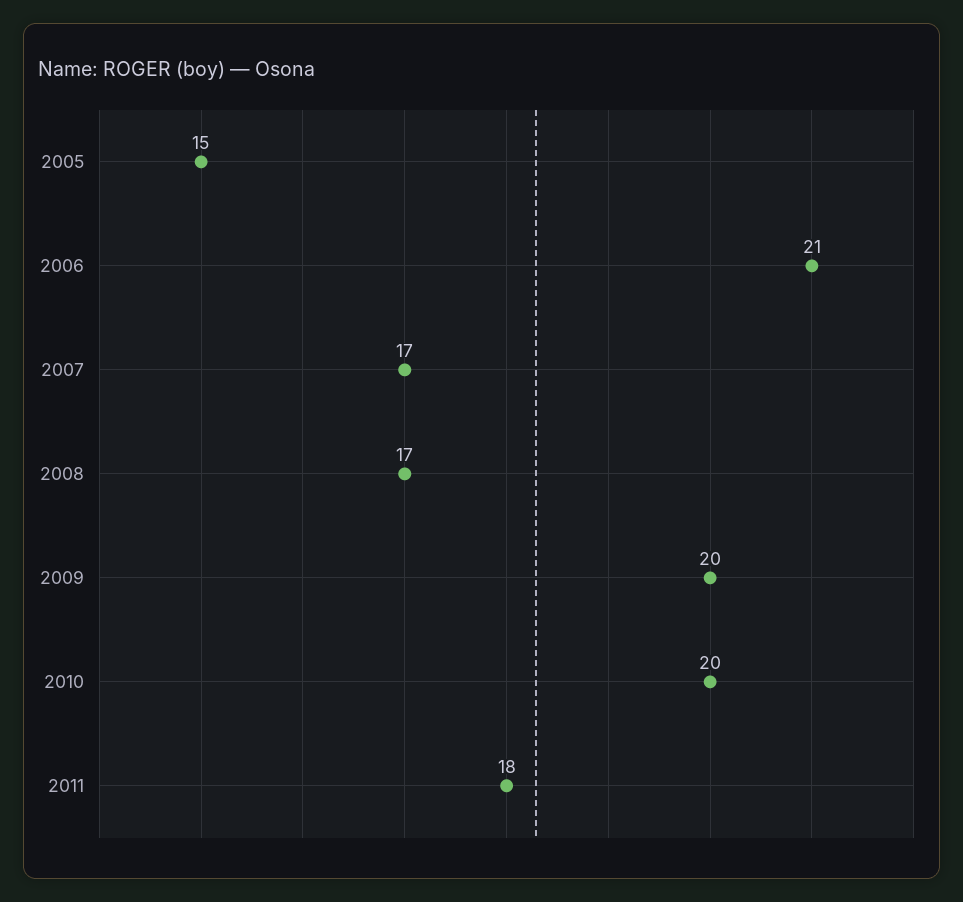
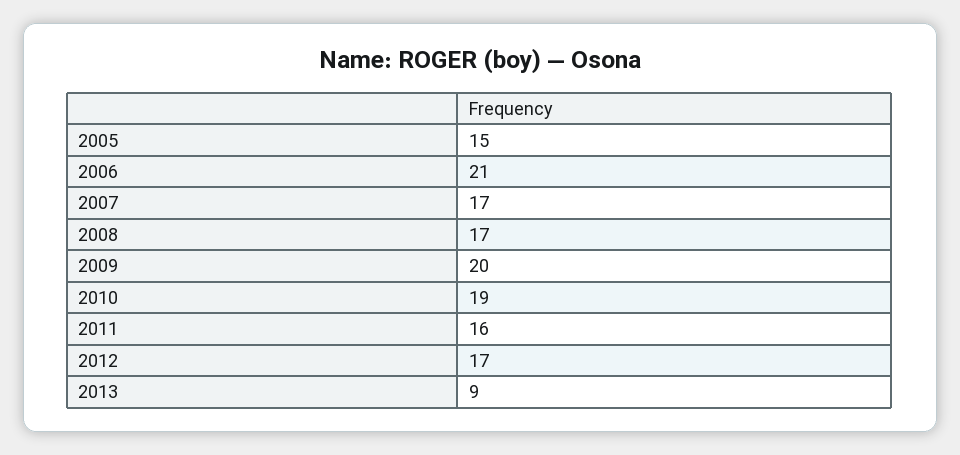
2010: 20 -> 19
2011: 18 -> 16
2012: none -> 17
2013: none -> 9

